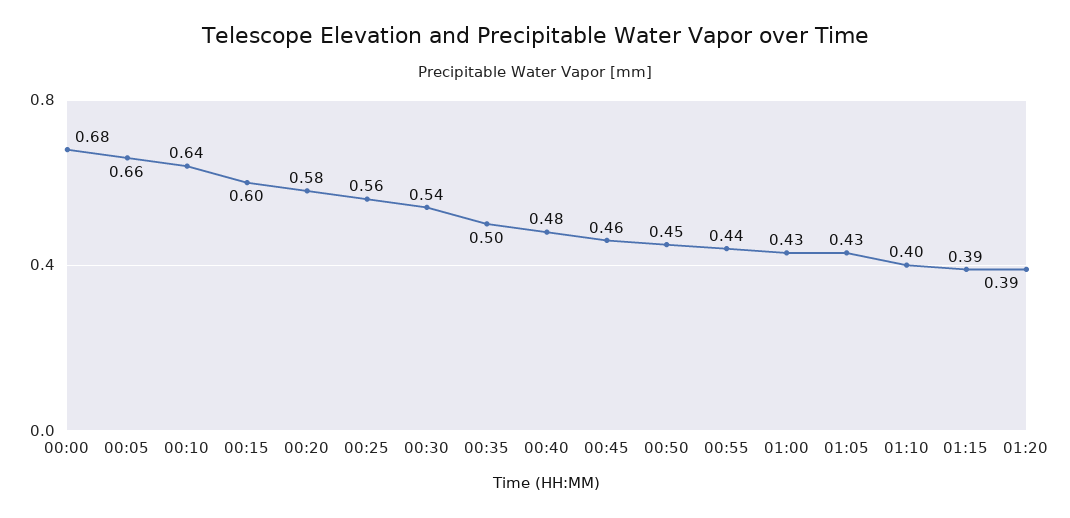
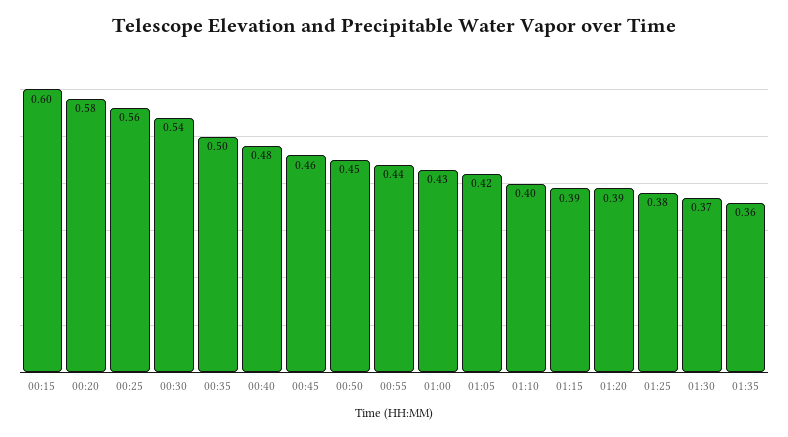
00:00: 0.68 -> none
00:05: 0.66 -> none
00:10: 0.64 -> none
01:05: 0.43 -> 0.42
01:25: none -> 0.38
01:30: none -> 0.37
01:35: none -> 0.36

